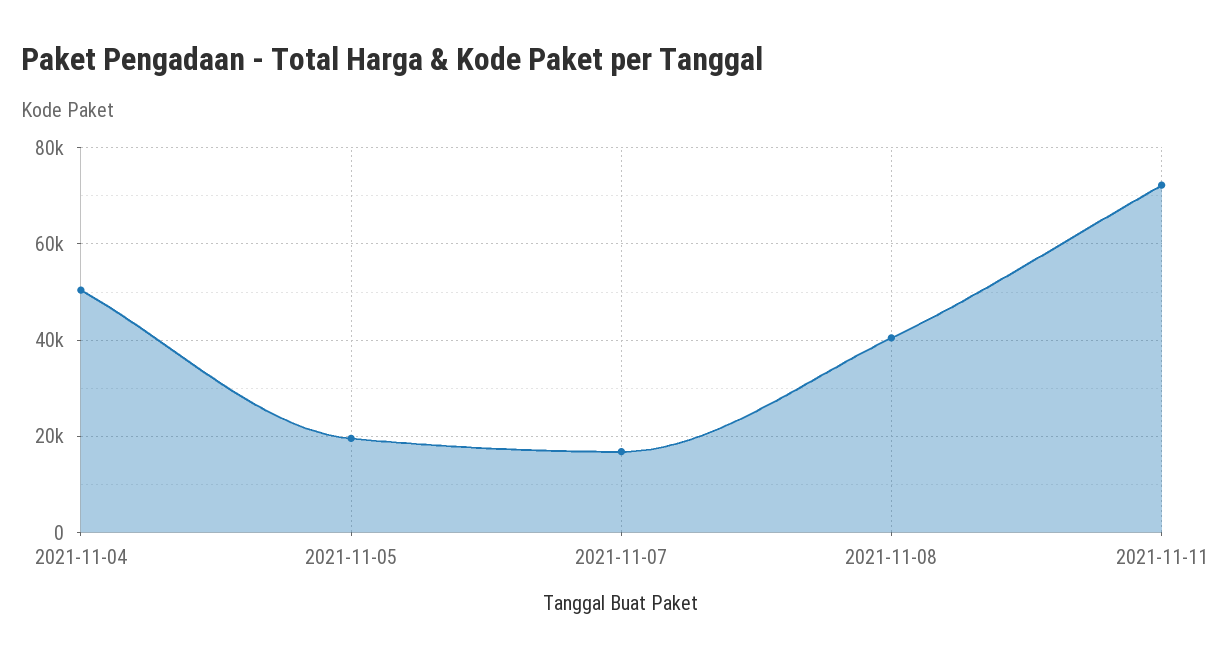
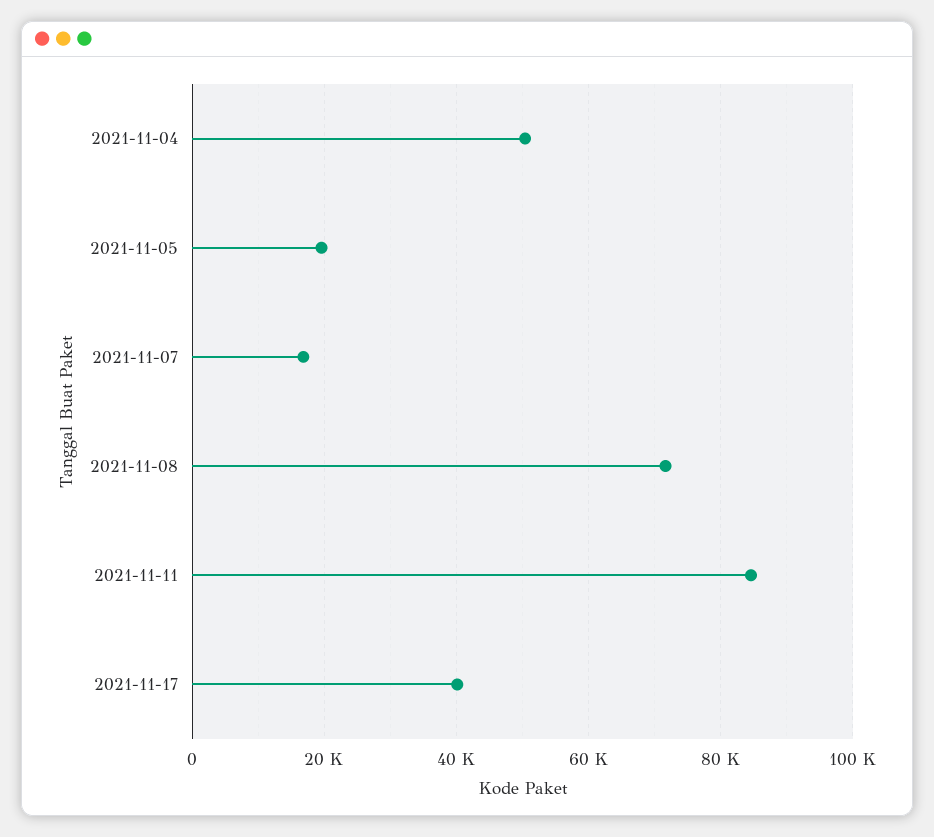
2021-11-08: 40000 -> 72000
2021-11-11: 72000 -> 84000
2021-11-17: none -> 40000

